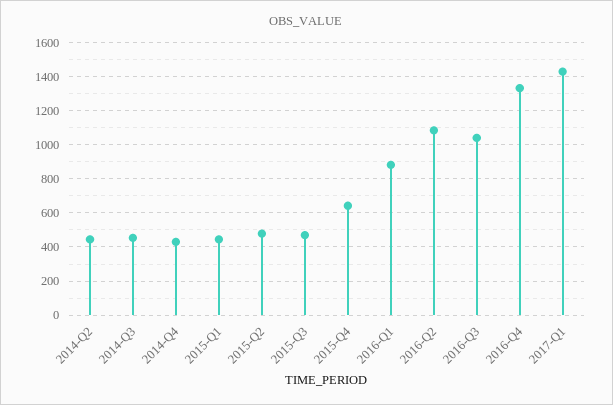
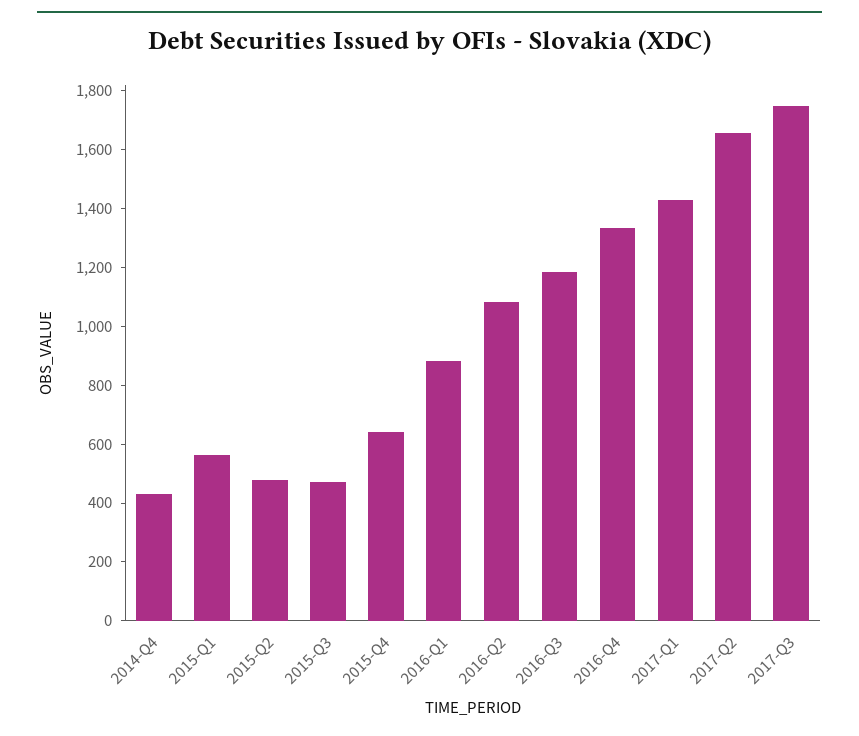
2014-Q2: 450 -> none
2014-Q3: 450 -> none
2015-Q1: 450 -> 550
2016-Q3: 1050 -> 1200
2017-Q2: none -> 1650
2017-Q3: none -> 1750

